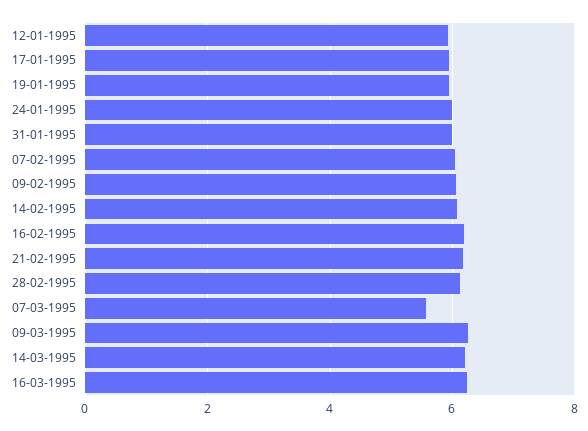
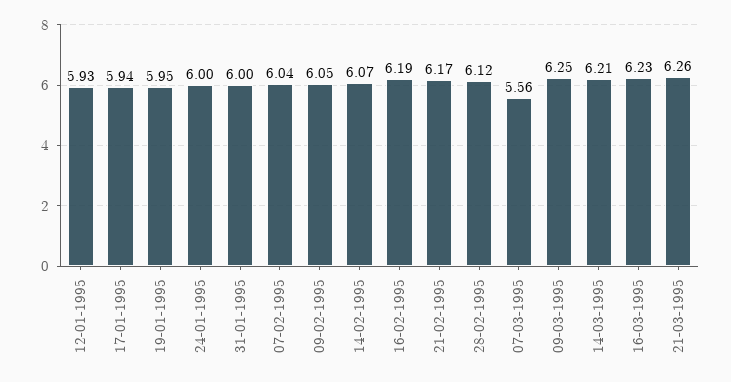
21-03-1995: none -> 6.26

